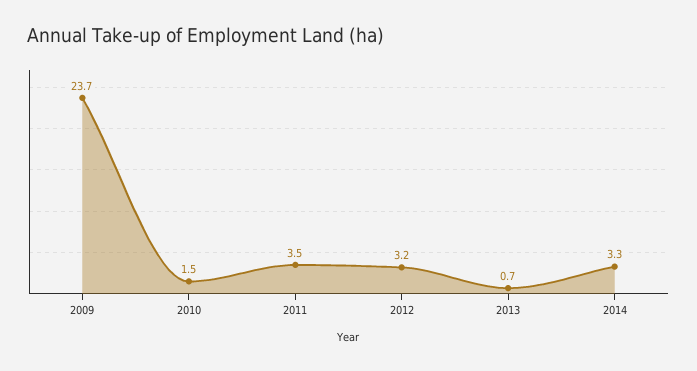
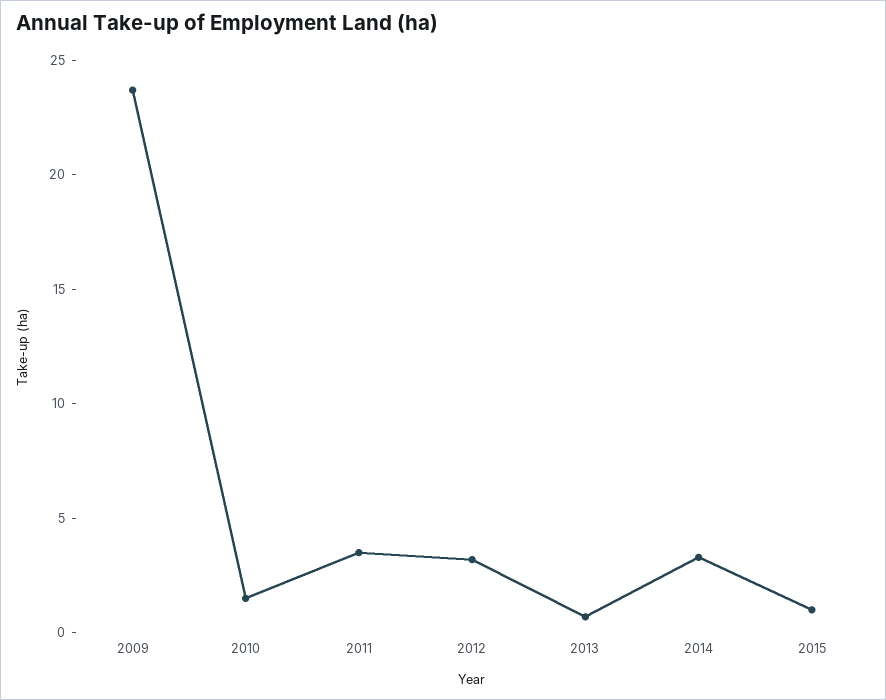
2015: none -> 1

